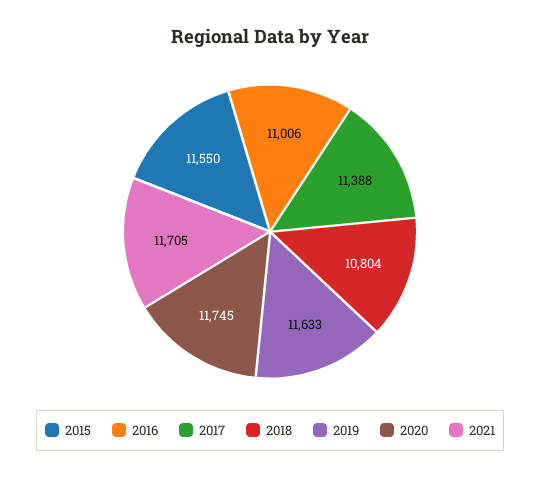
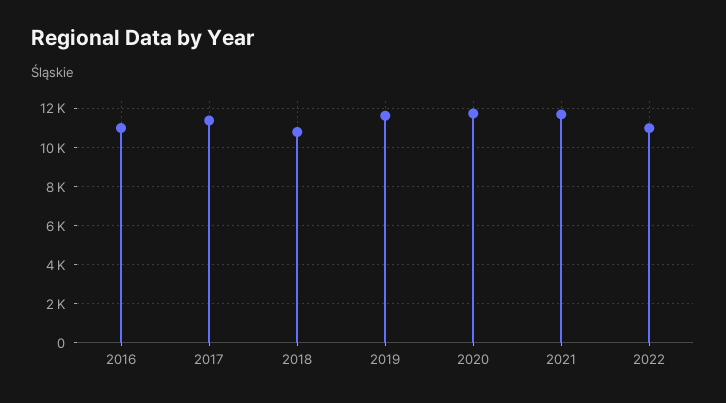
2015: 11550 -> none
2022: none -> 11000

